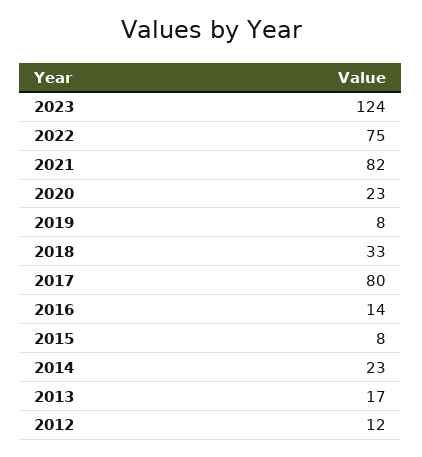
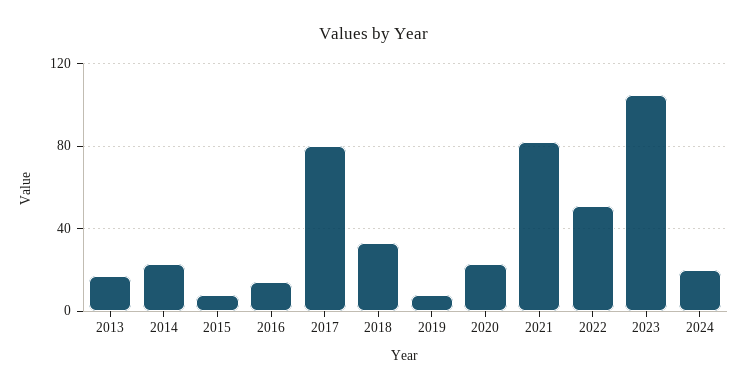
2023: 124 -> 105
2022: 75 -> 50
2012: 12 -> none
2024: none -> 20

